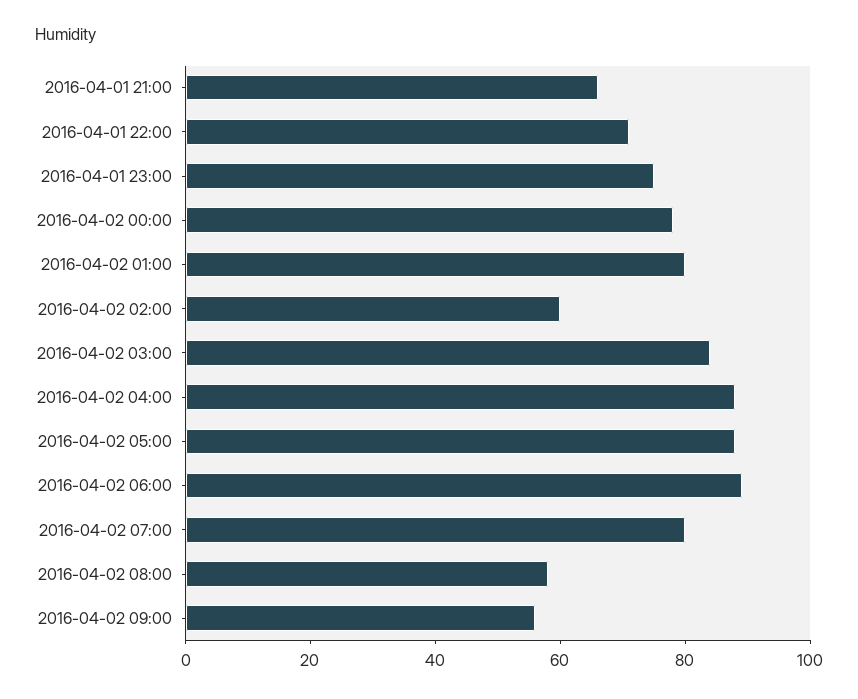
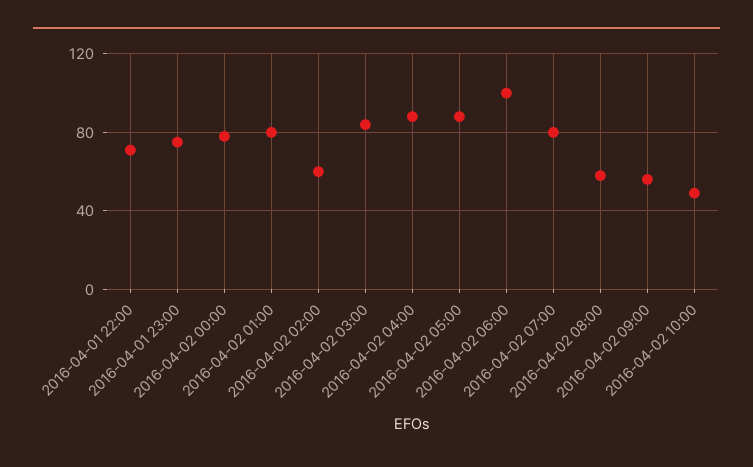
2016-04-01 21:00: 65 -> none
2016-04-02 06:00: 90 -> 100
2016-04-02 10:00: none -> 50

